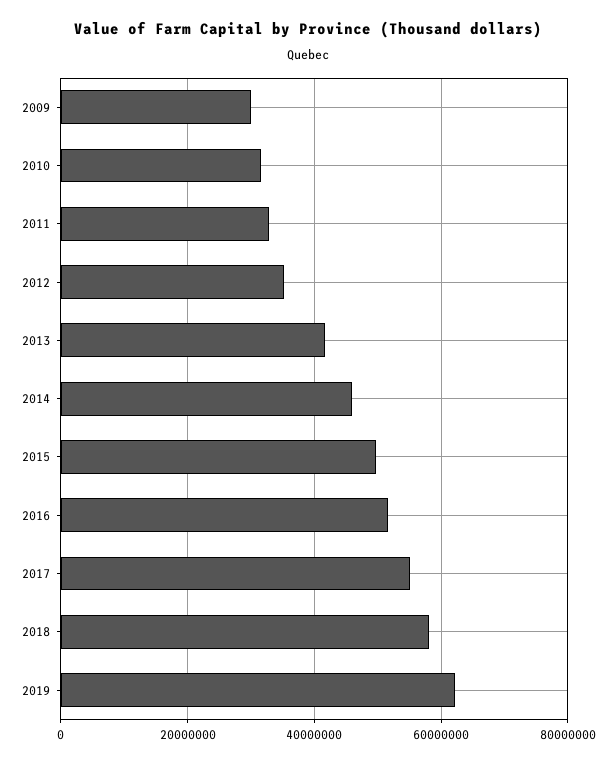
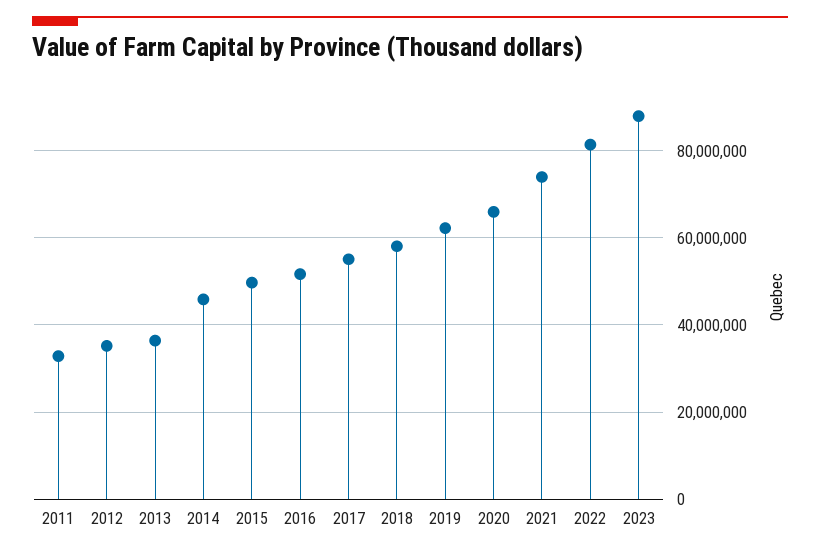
2009: 30000000 -> none
2010: 32000000 -> none
2013: 42000000 -> 36000000
2020: none -> 66000000
2021: none -> 74000000
2022: none -> 82000000
2023: none -> 88000000

